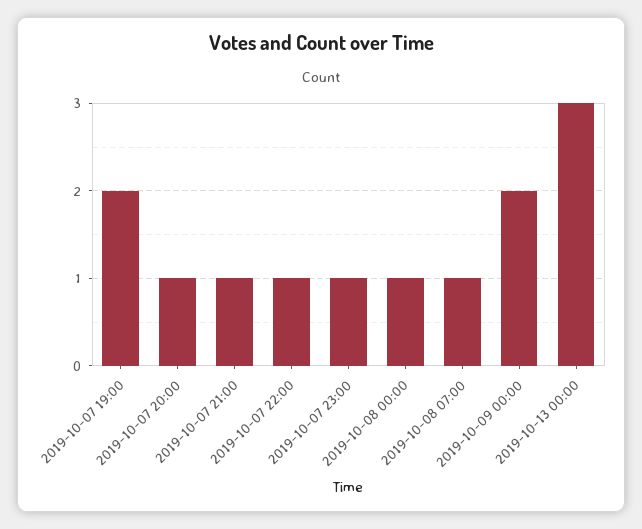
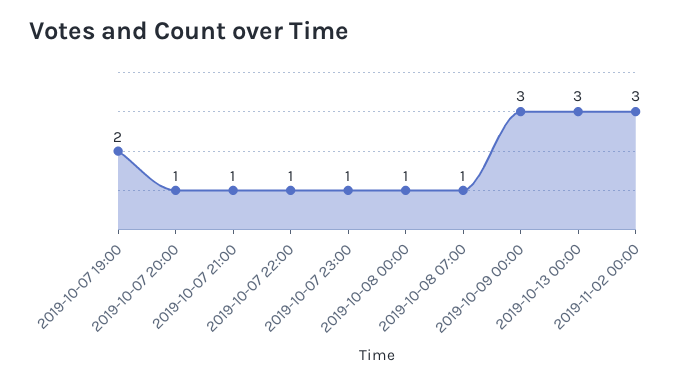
2019-10-09 00:00: 2 -> 3
2019-11-02 00:00: none -> 3

